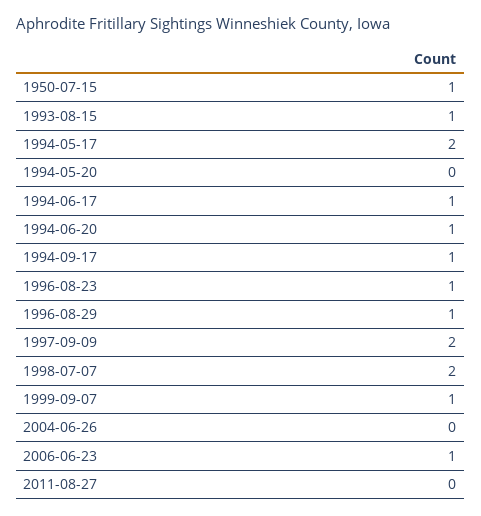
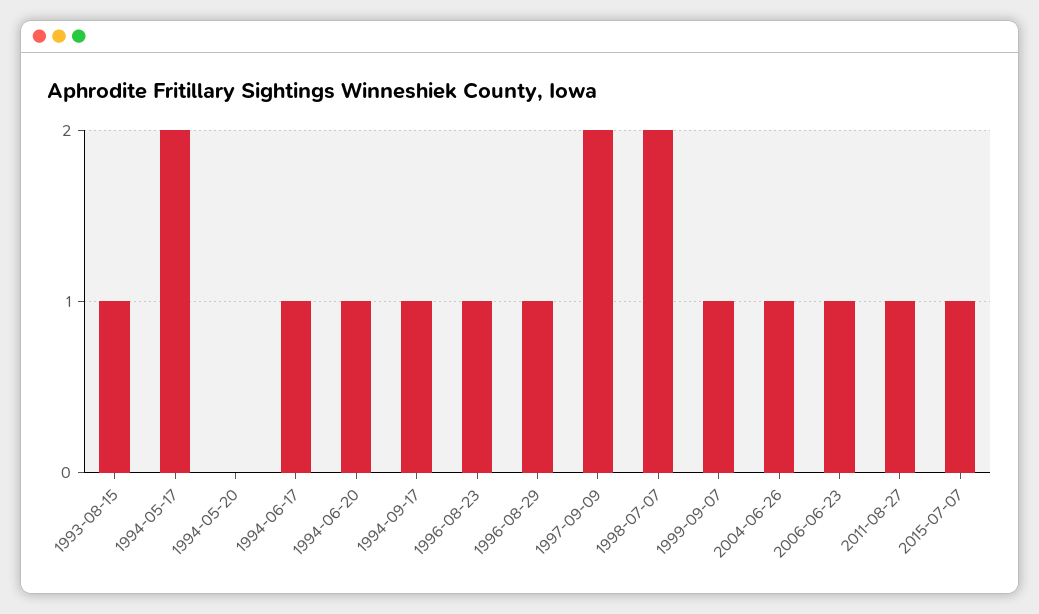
1950-07-15: 1 -> none
2004-06-26: 0 -> 1
2011-08-27: 0 -> 1
2015-07-07: none -> 1

